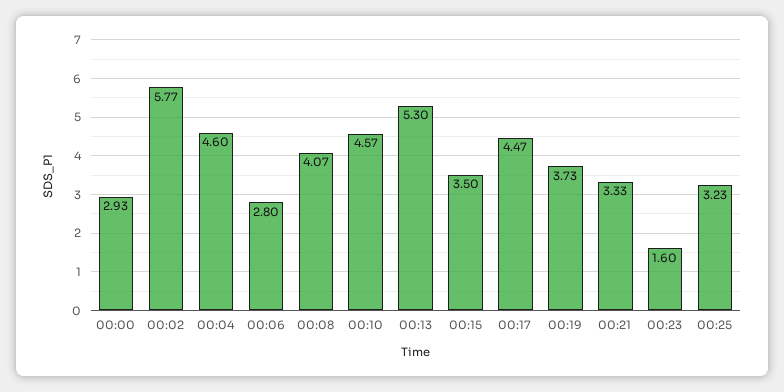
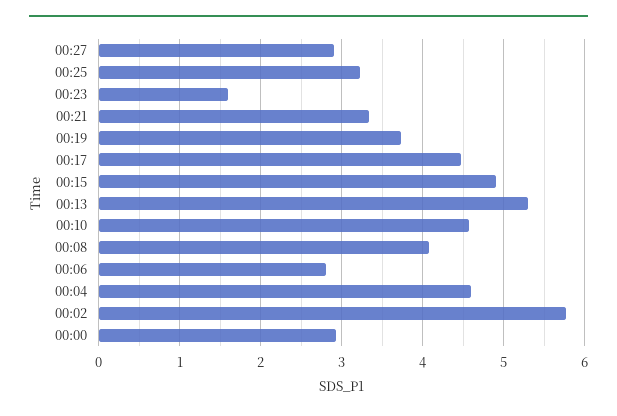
00:15: 3.5 -> 4.9
00:27: none -> 2.9

